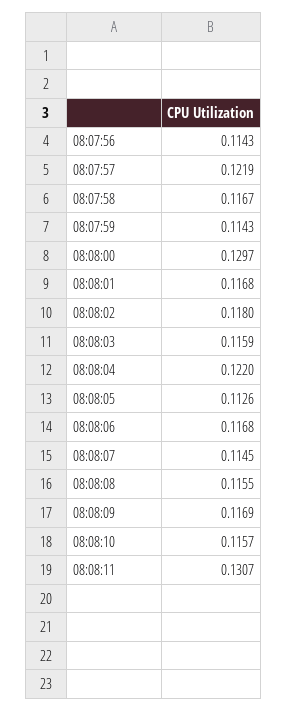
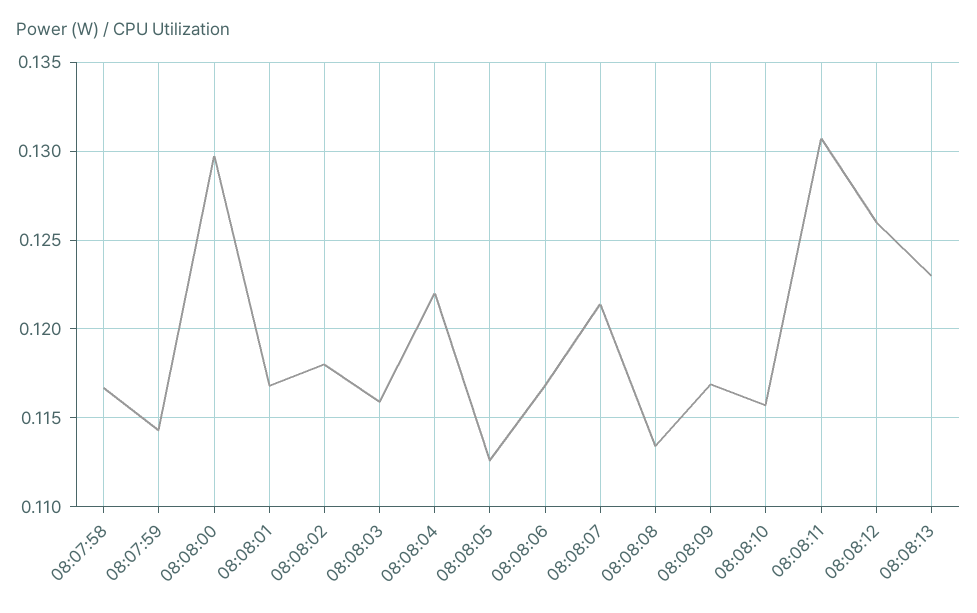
08:07:56: 0.1143 -> none
08:07:57: 0.1219 -> none
08:08:07: 0.1145 -> 0.1215
08:08:08: 0.1155 -> 0.1135
08:08:12: none -> 0.126
08:08:13: none -> 0.123

